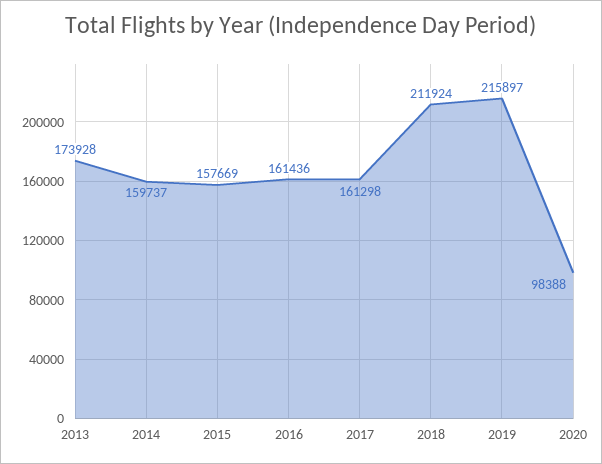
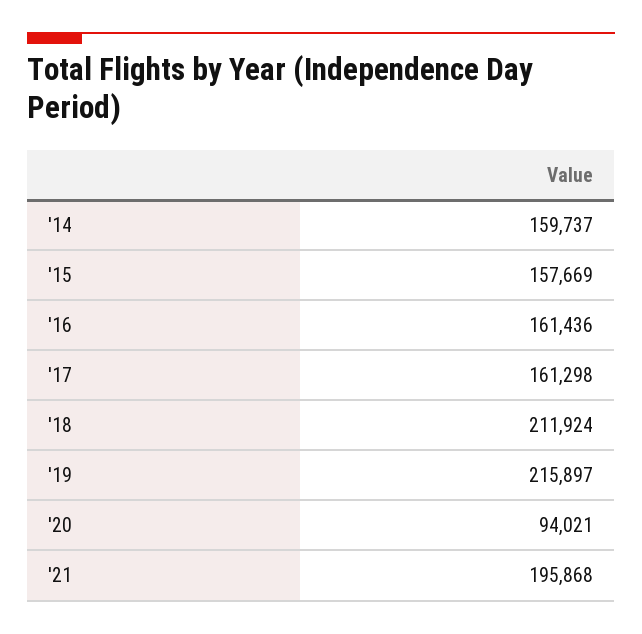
2013: 173928 -> none
2020: 98388 -> 94021
'21: none -> 195868

